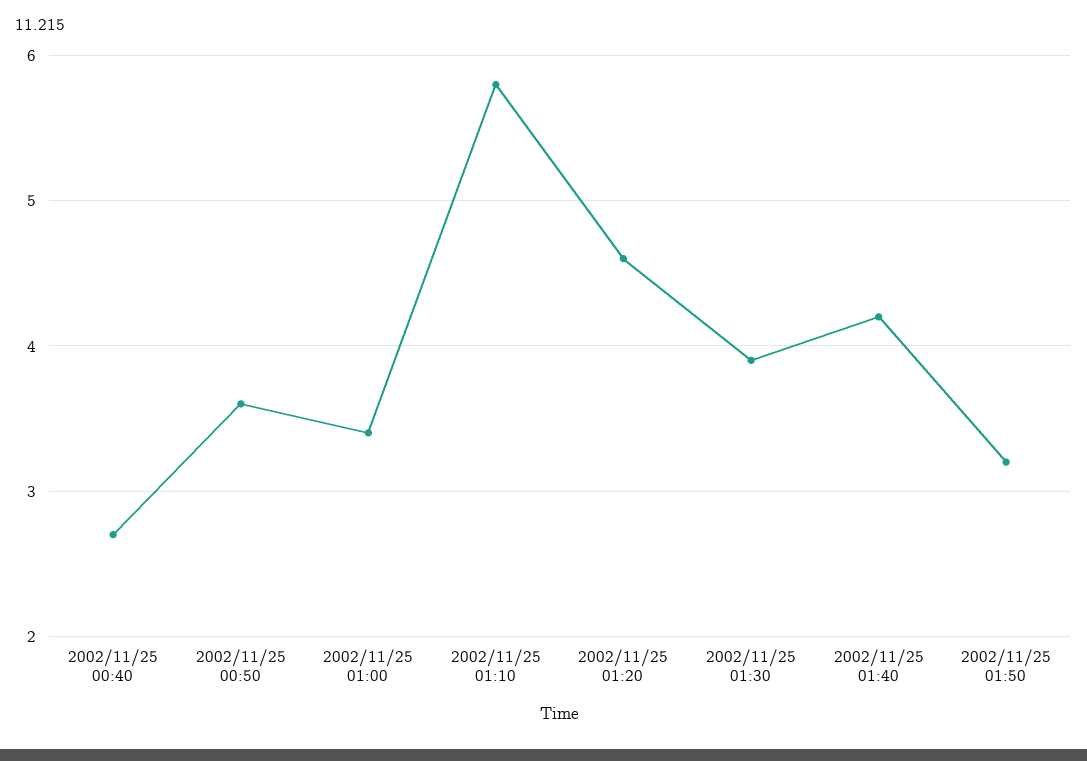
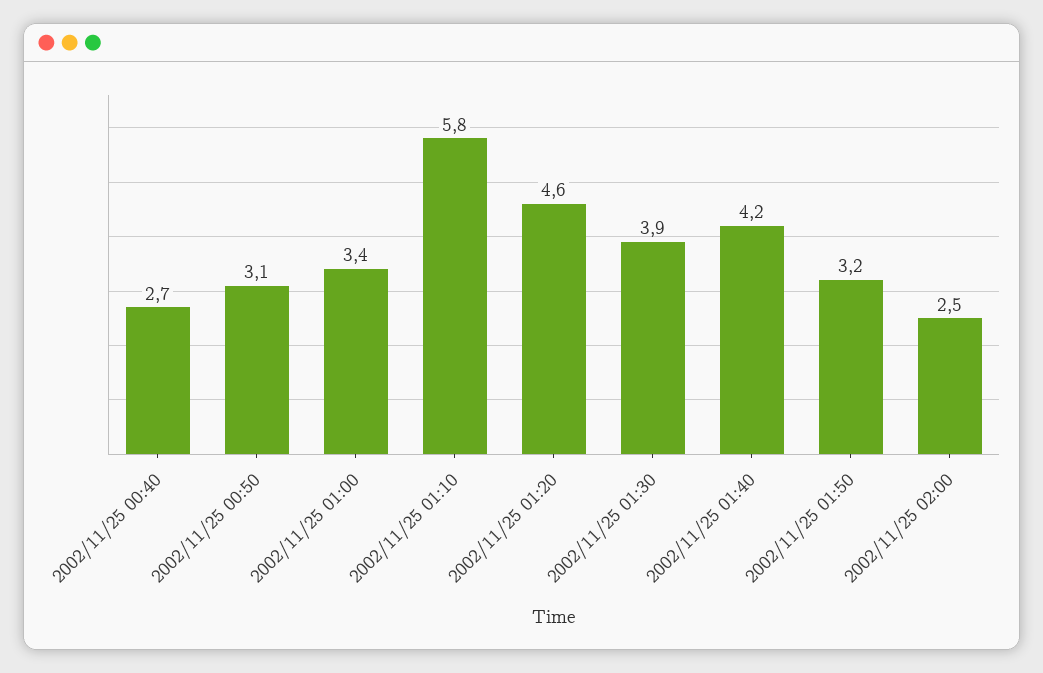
2002/11/25 00:50: 3.6 -> 3.1
2002/11/25 02:00: none -> 2.5

